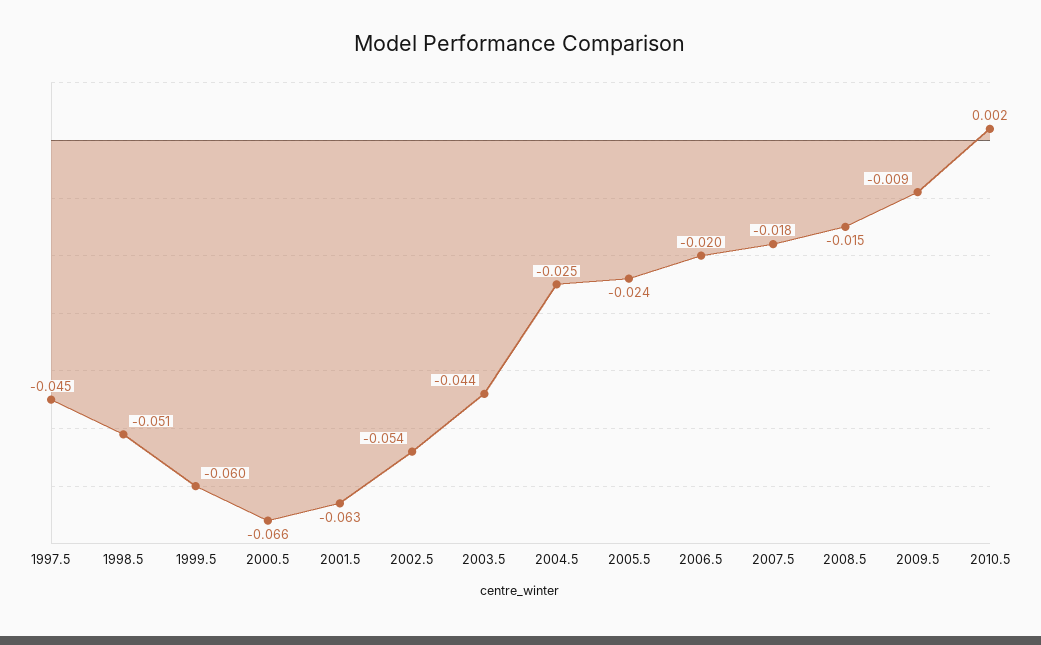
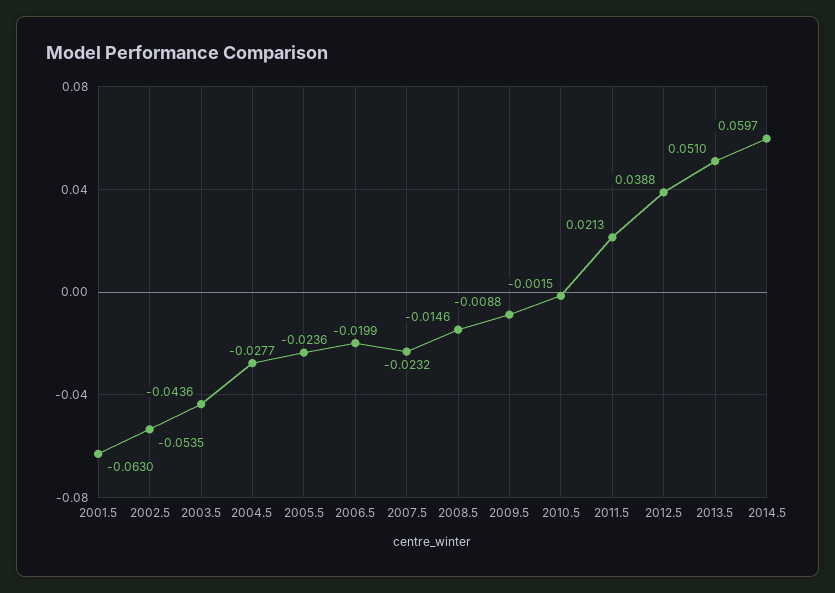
1997.5: -0.045 -> none
1998.5: -0.051 -> none
1999.5: -0.06 -> none
2000.5: -0.066 -> none
2004.5: -0.025 -> -0.0277
2007.5: -0.018 -> -0.0232
2010.5: 0.002 -> -0.0015
2011.5: none -> 0.0213
2012.5: none -> 0.0388
2013.5: none -> 0.051
2014.5: none -> 0.0597

